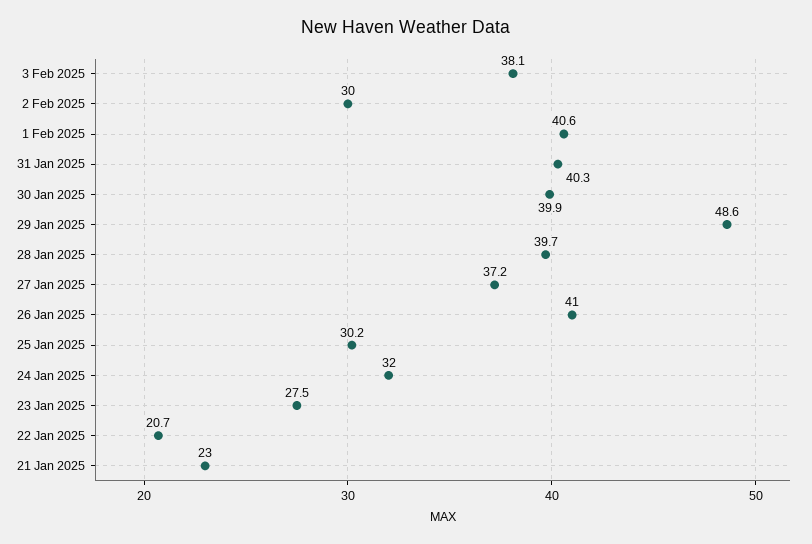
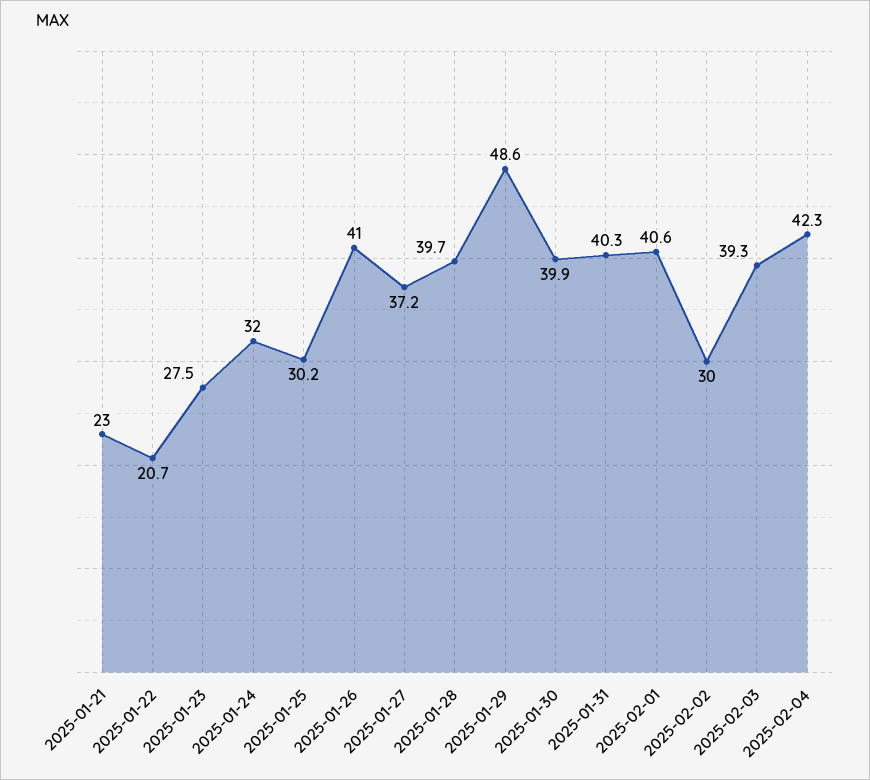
3 Feb 2025: 38.1 -> 39.3
2025-02-04: none -> 42.3

